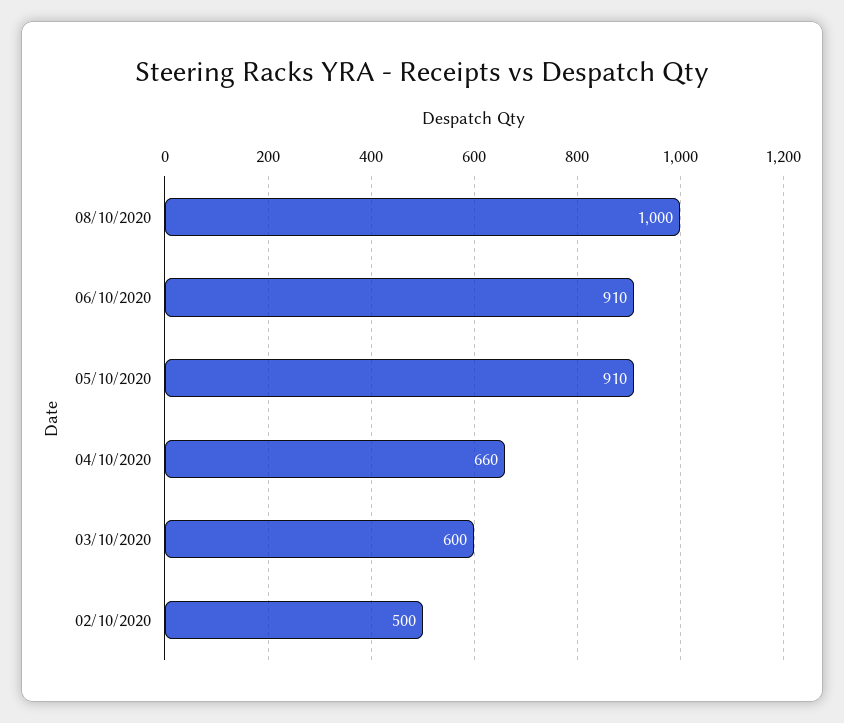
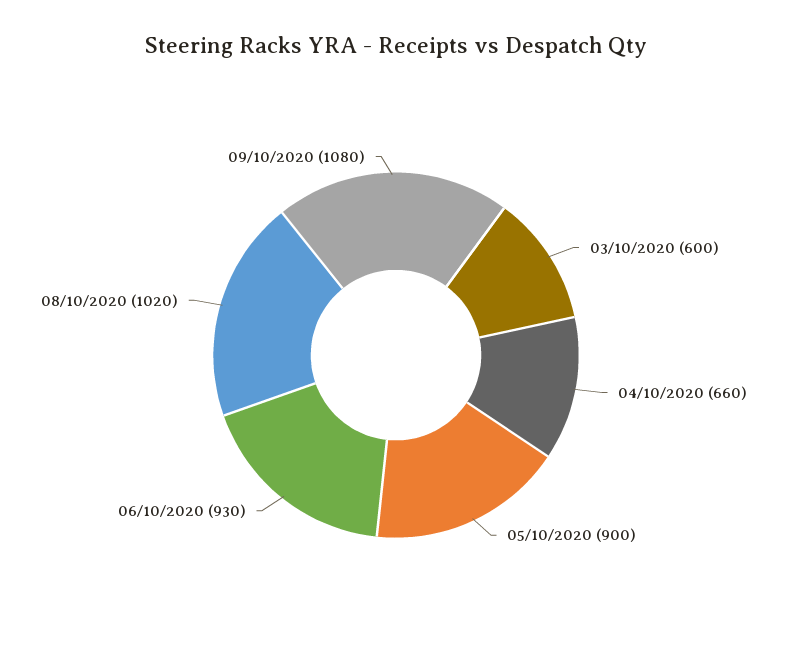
08/10/2020: 1000 -> 1020
06/10/2020: 910 -> 930
05/10/2020: 910 -> 900
02/10/2020: 500 -> none
09/10/2020: none -> 1080

